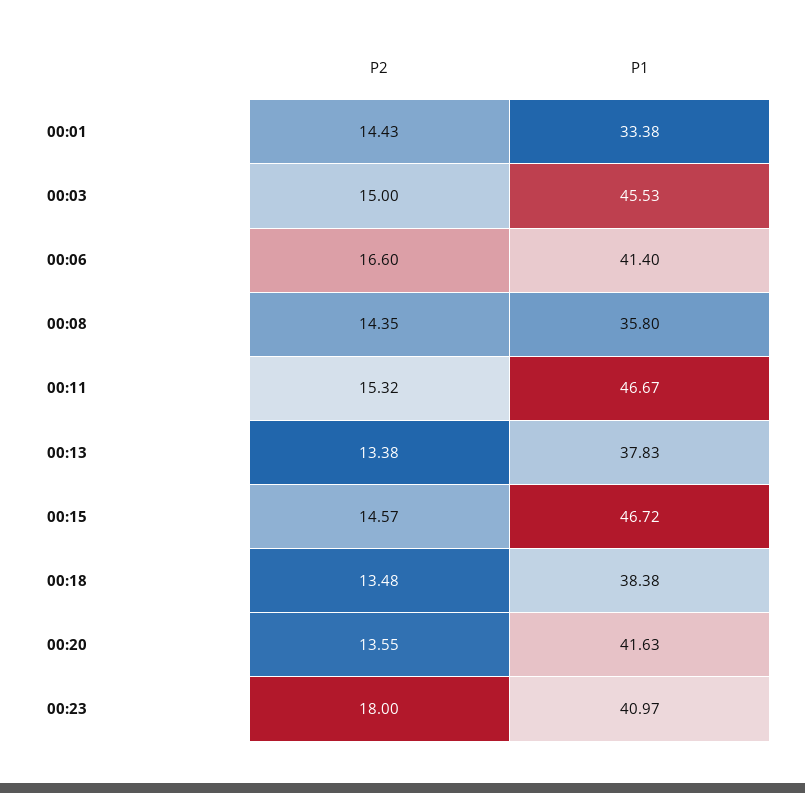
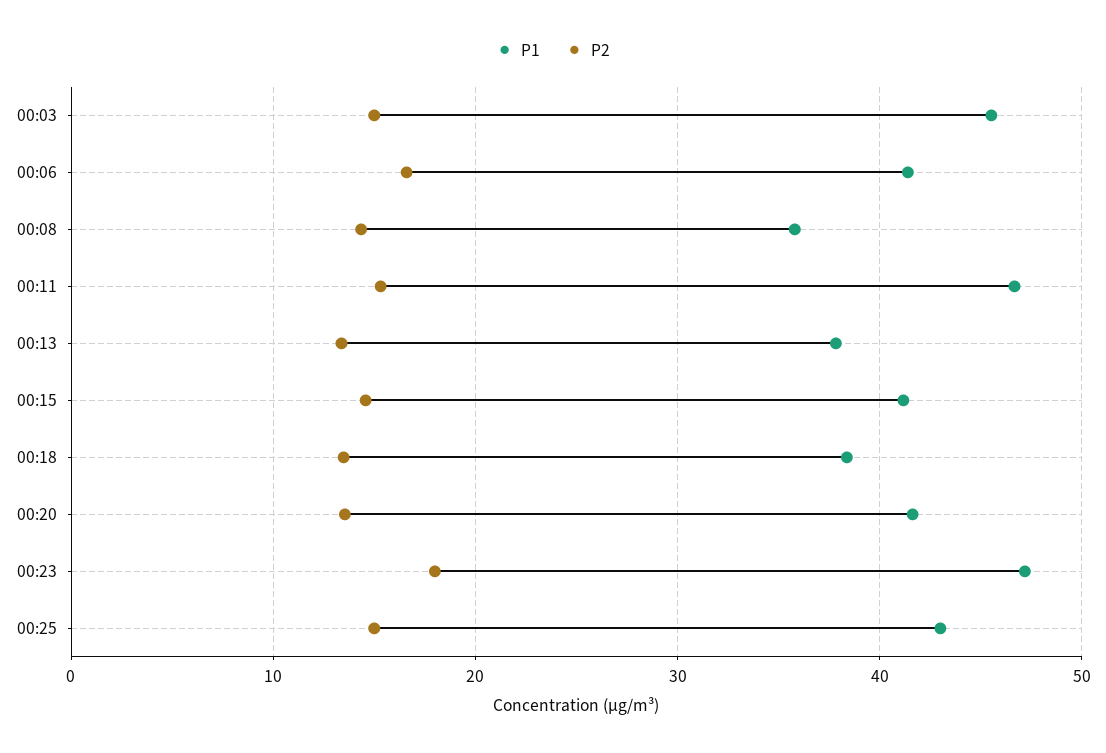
P2, 00:01: 14.43 -> none
P1, 00:01: 33.38 -> none
P1, 00:15: 46.72 -> 41
P1, 00:23: 40.97 -> 47
P1, 00:25: none -> 43
P2, 00:25: none -> 15

